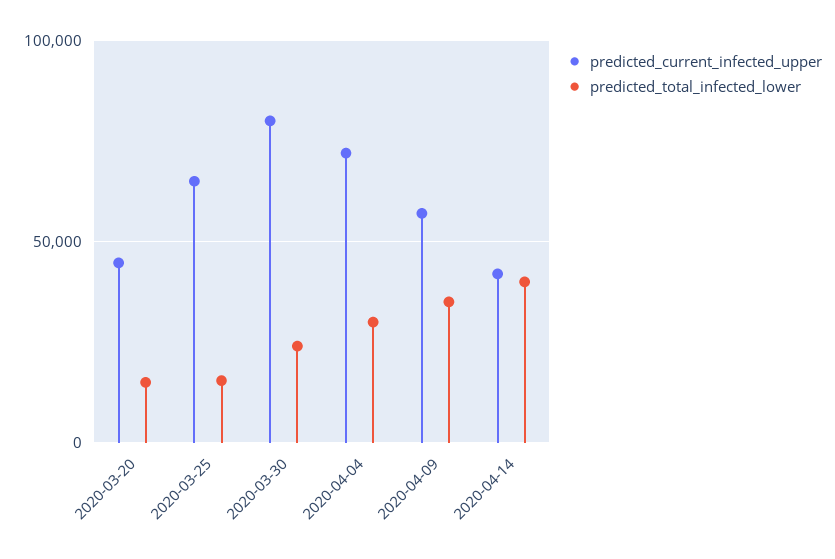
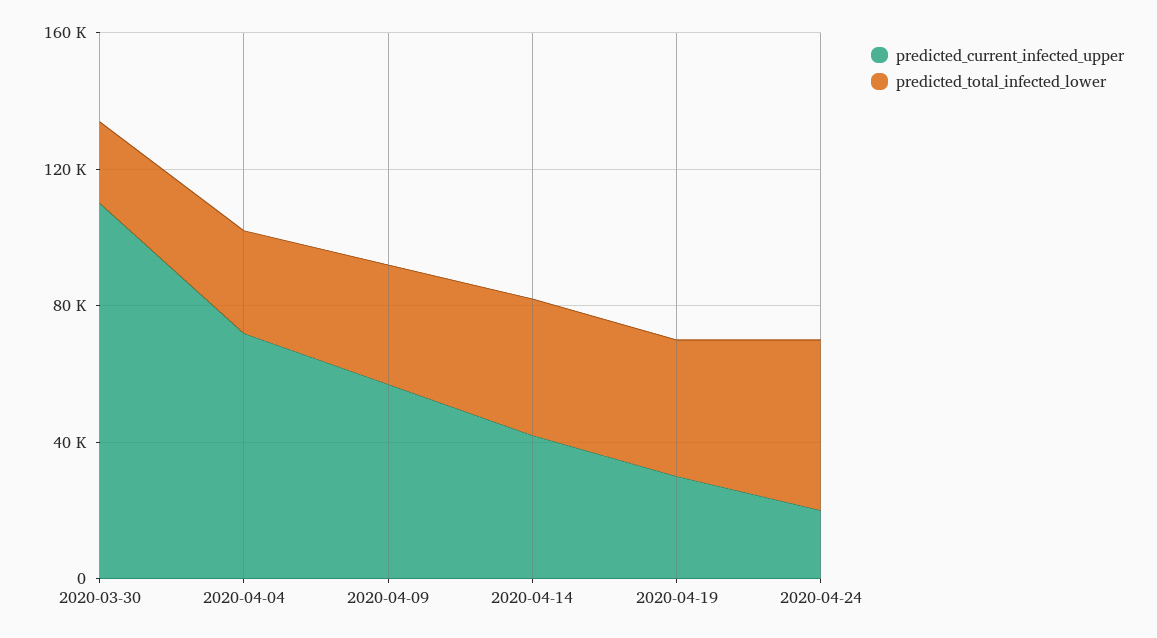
predicted_current_infected_upper, 2020-03-20: 45000 -> none
predicted_total_infected_lower, 2020-03-20: 15000 -> none
predicted_current_infected_upper, 2020-03-25: 65000 -> none
predicted_total_infected_lower, 2020-03-25: 15000 -> none
predicted_current_infected_upper, 2020-03-30: 80000 -> 110000
predicted_current_infected_upper, 2020-04-19: none -> 30000
predicted_total_infected_lower, 2020-04-19: none -> 40000
predicted_current_infected_upper, 2020-04-24: none -> 20000
predicted_total_infected_lower, 2020-04-24: none -> 50000

